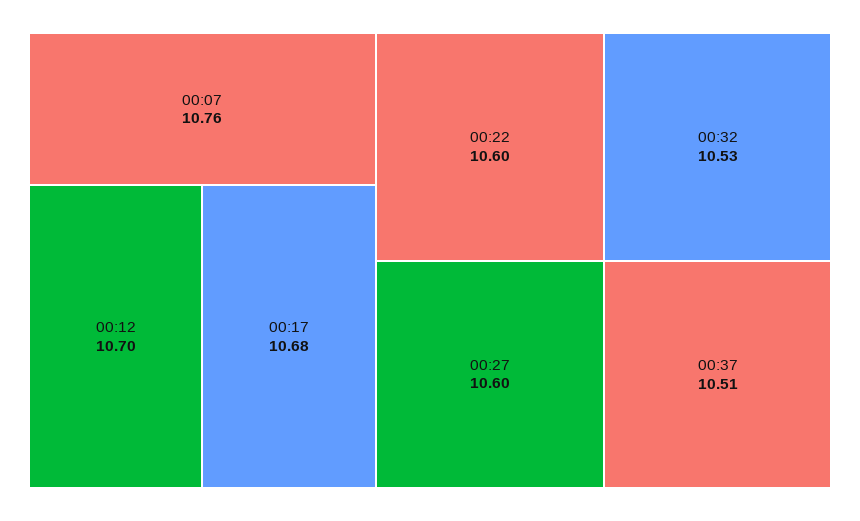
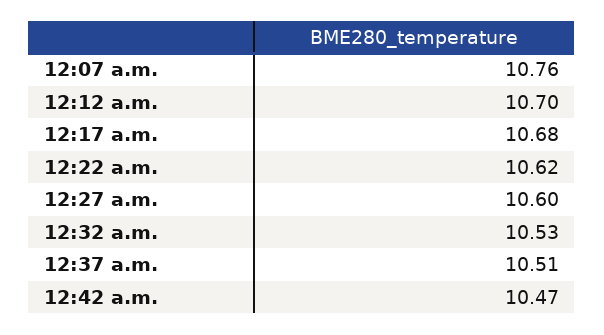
00:22: 10.6 -> 10.62
12:42 a.m.: none -> 10.47

